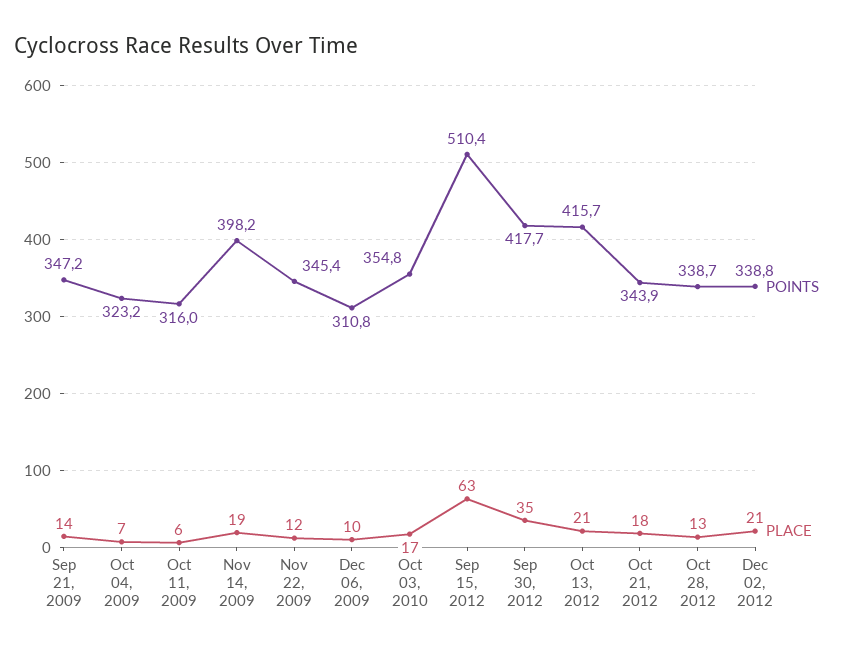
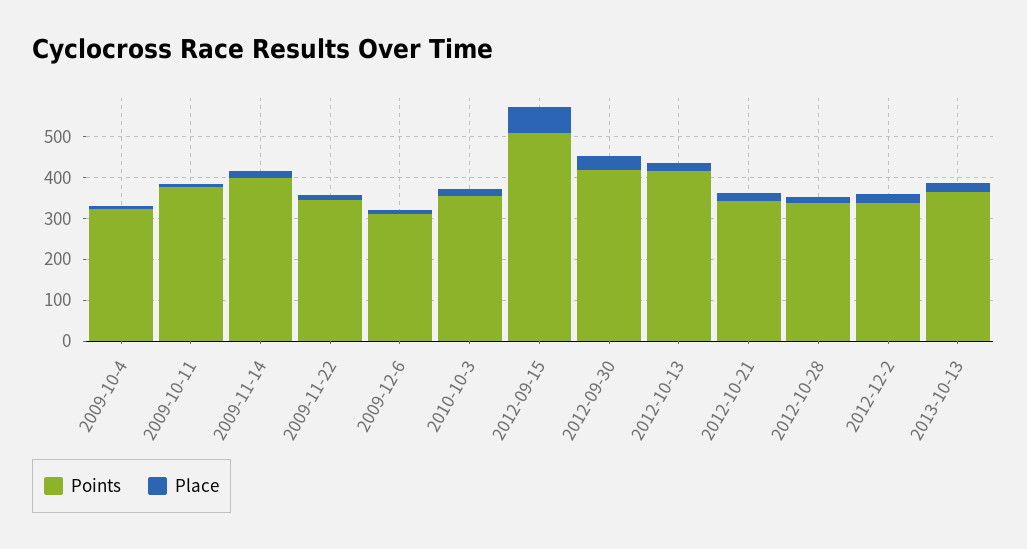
POINTS, Sep 21, 2009: 347.2 -> none
PLACE, Sep 21, 2009: 14 -> none
POINTS, Oct 11, 2009: 316 -> 380
POINTS, 2013-10-13: none -> 360
PLACE, 2013-10-13: none -> 20

